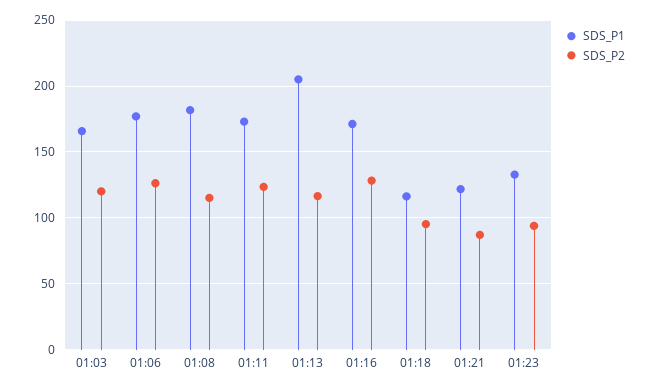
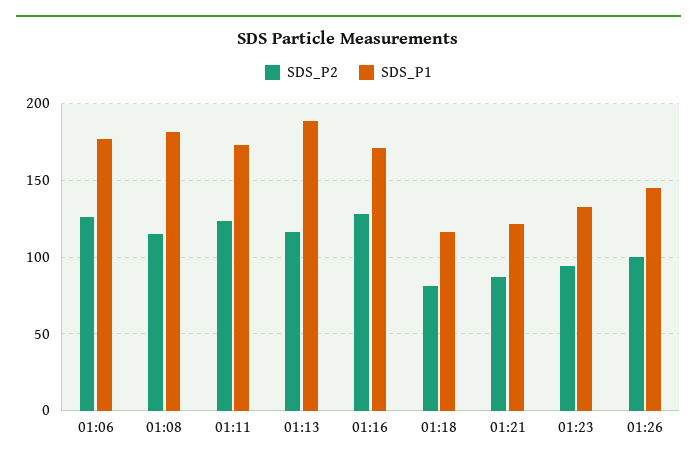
SDS_P1, 01:03: 165 -> none
SDS_P2, 01:03: 120 -> none
SDS_P1, 01:13: 205 -> 190
SDS_P2, 01:18: 95 -> 80
SDS_P2, 01:26: none -> 100
SDS_P1, 01:26: none -> 145

